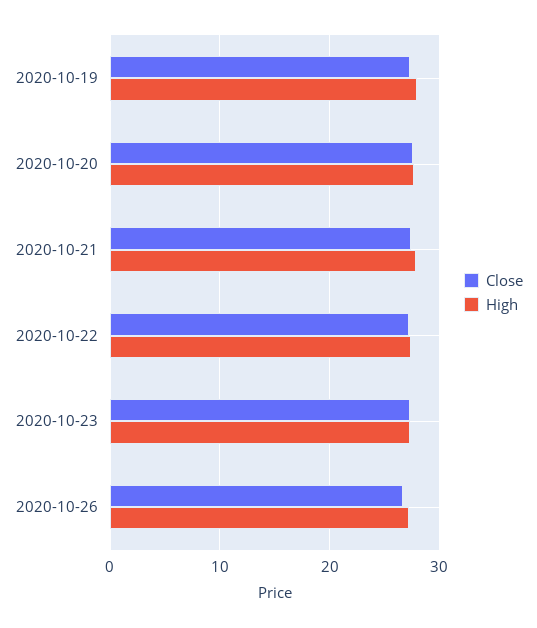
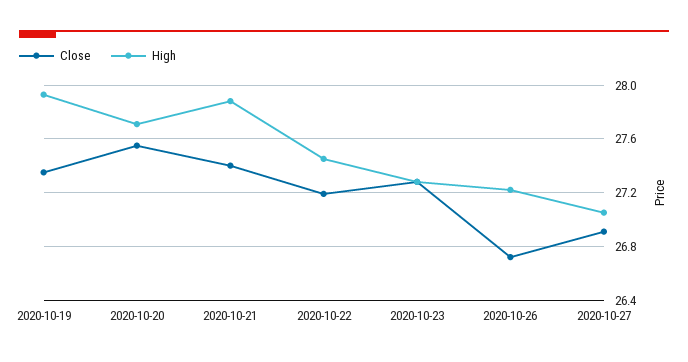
Close, 2020-10-27: none -> 26.9
High, 2020-10-27: none -> 27.05

